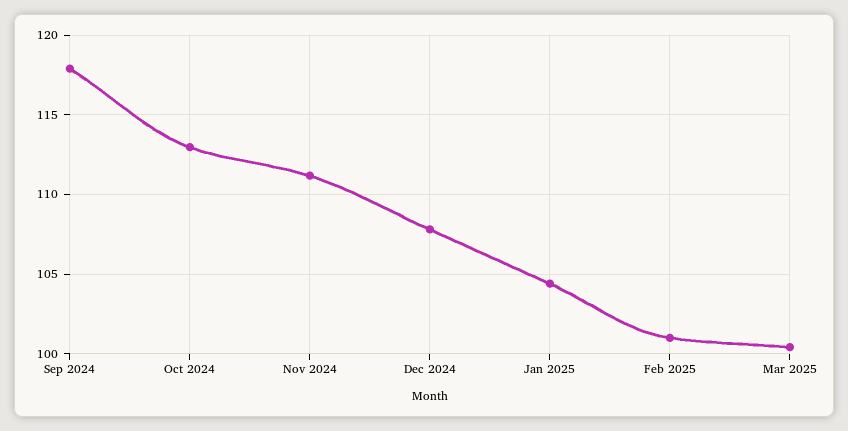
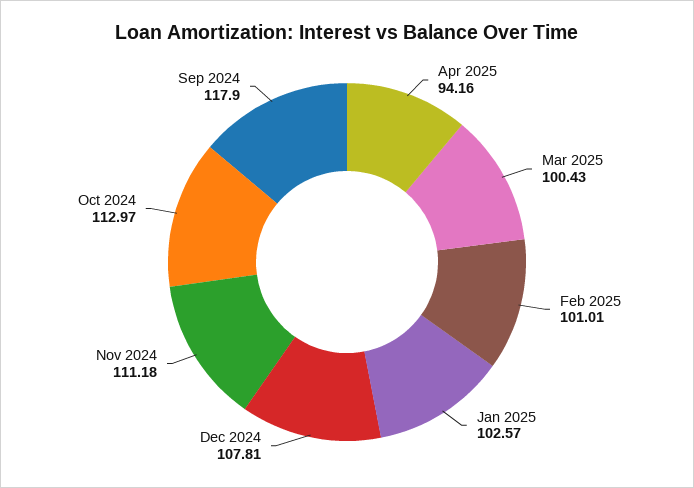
Jan 2025: 104.5 -> 102.57
Apr 2025: none -> 94.16

